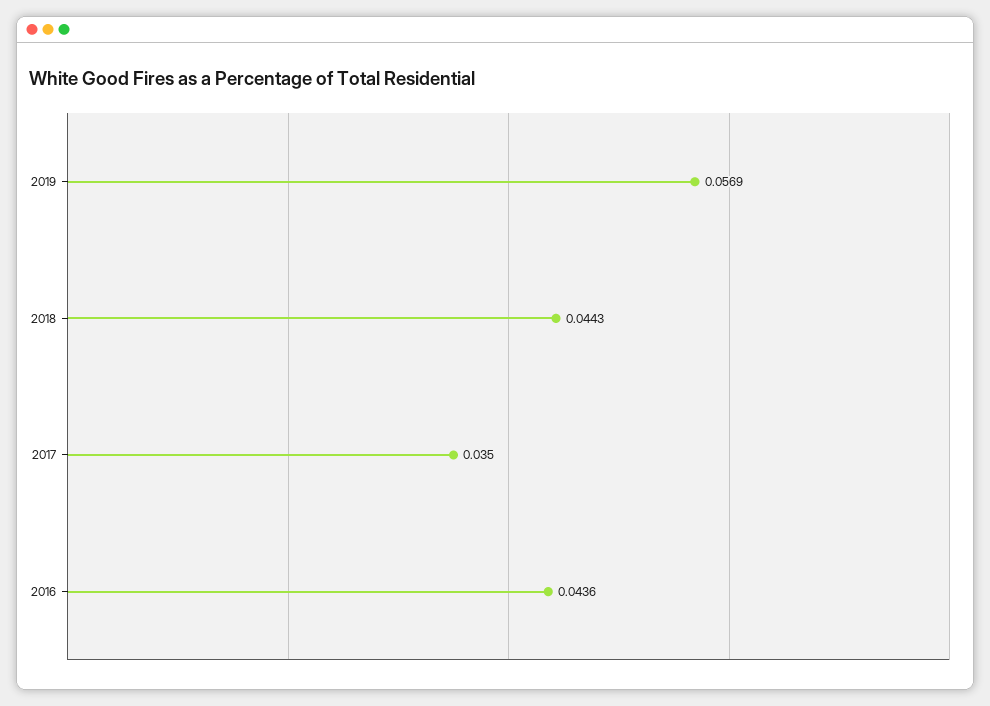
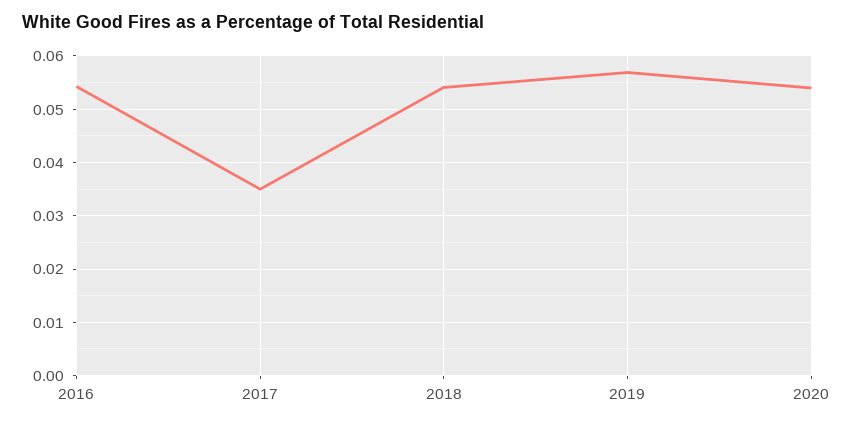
2018: 0.0443 -> 0.054
2016: 0.0436 -> 0.054
2020: none -> 0.054

